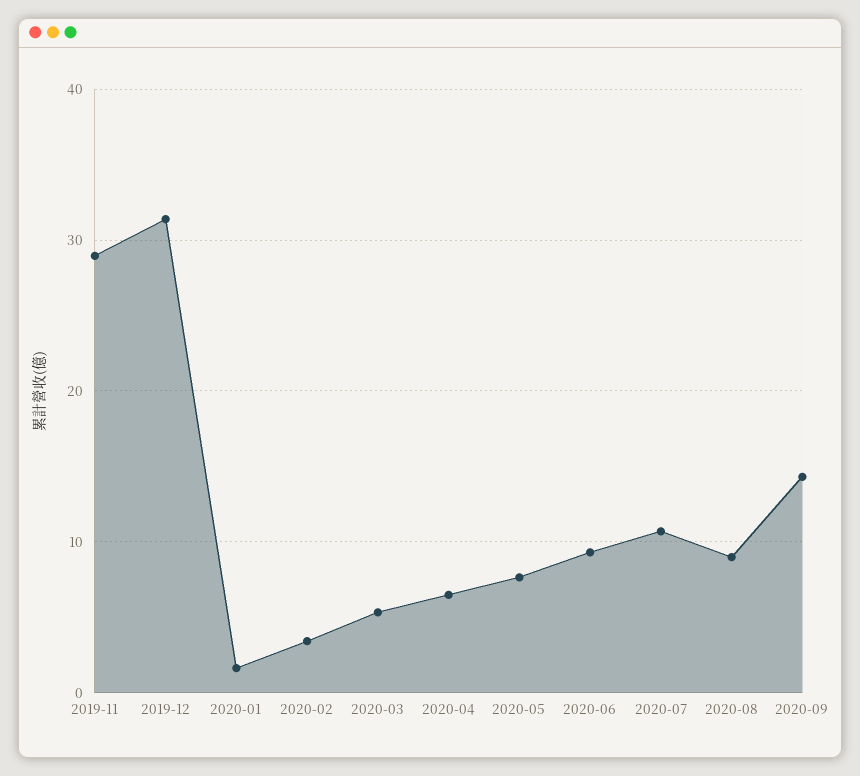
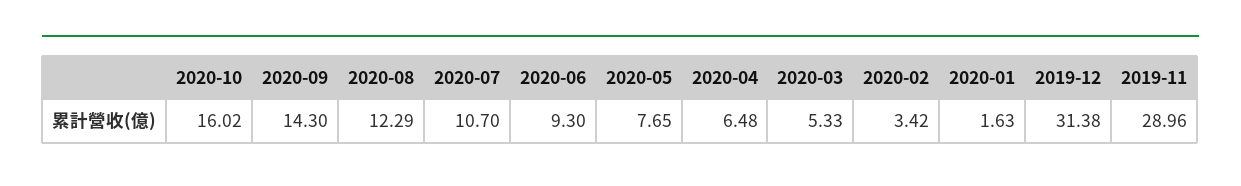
2020-08: 9 -> 12.29
2020-10: none -> 16.02

